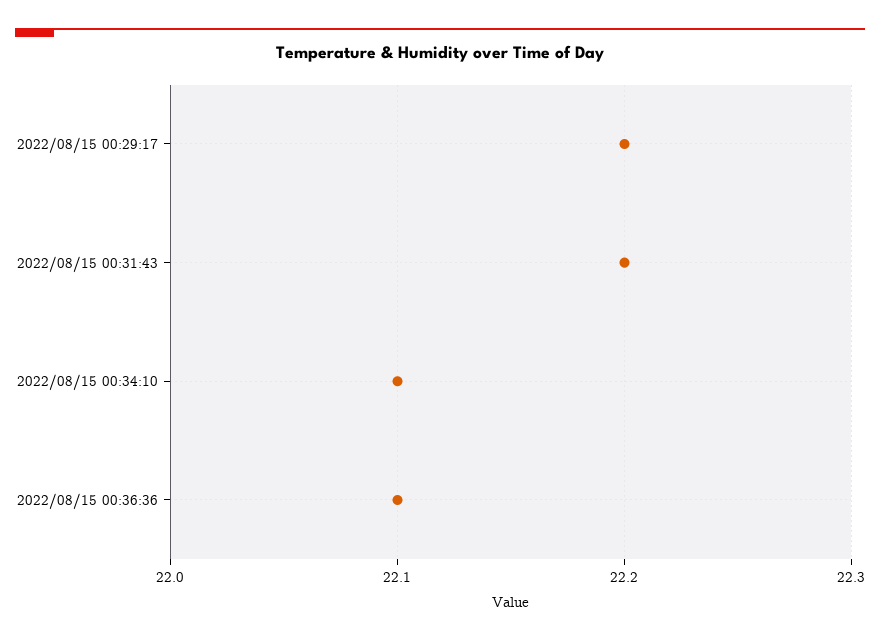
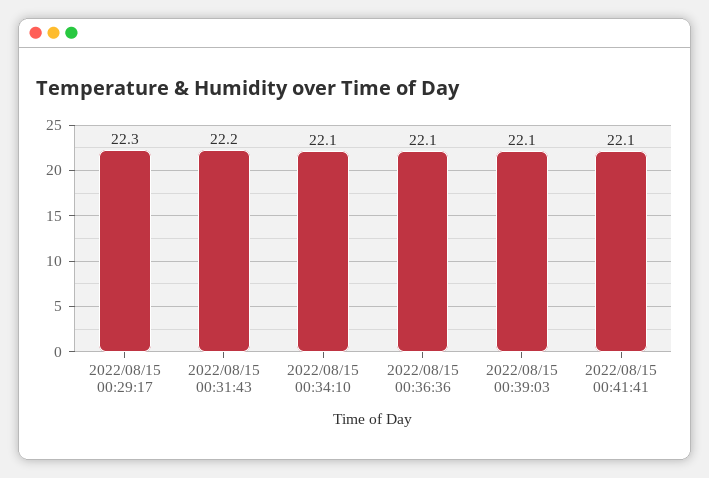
2022/08/15 00:29:17: 22.2 -> 22.3
2022/08/15 00:39:03: none -> 22.1
2022/08/15 00:41:41: none -> 22.1

